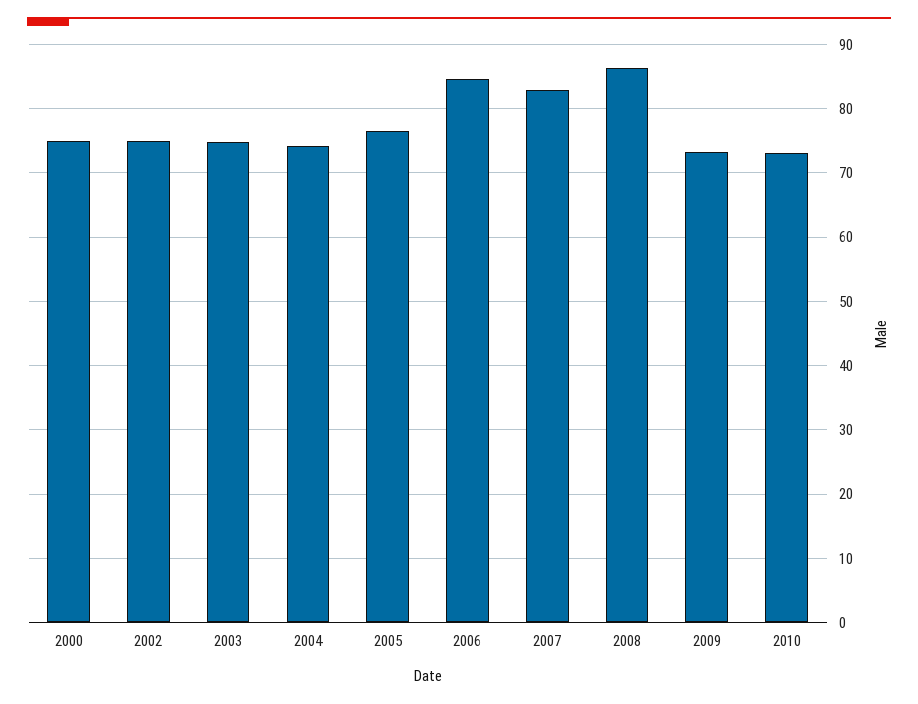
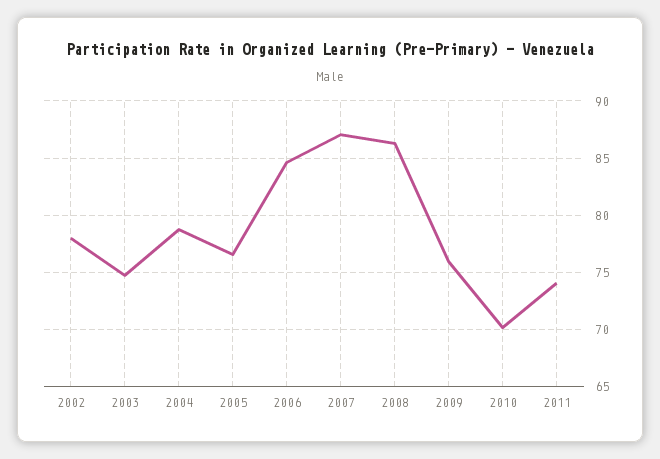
2000: 75 -> none
2002: 75 -> 78
2004: 74 -> 79
2007: 83 -> 87
2009: 73 -> 76
2010: 73 -> 70
2011: none -> 74

